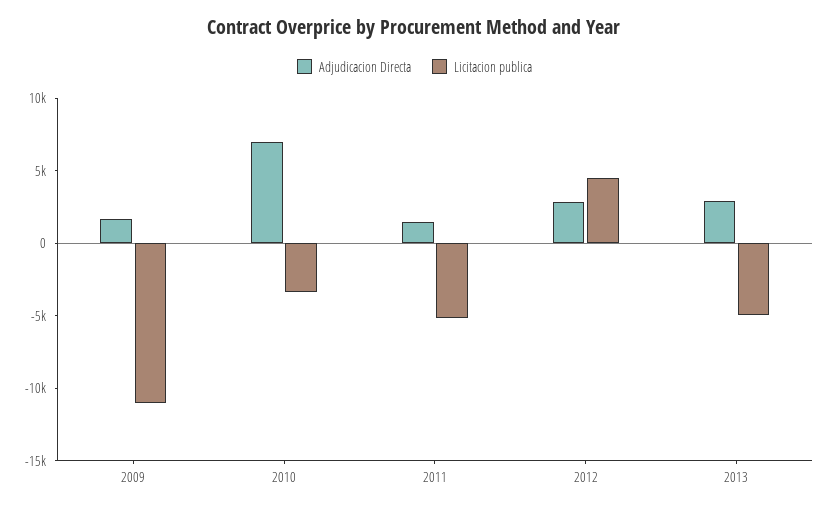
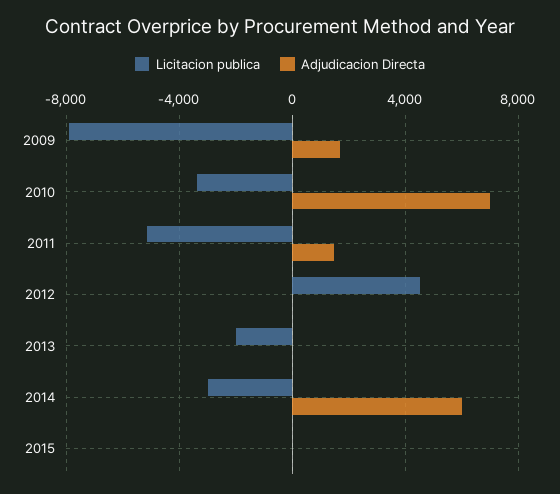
Licitacion publica, 2009: -11000 -> -8000
Adjudicacion Directa, 2012: 3000 -> 0
Adjudicacion Directa, 2013: 3000 -> 0
Licitacion publica, 2013: -5000 -> -2000
Licitacion publica, 2014: none -> -3000
Adjudicacion Directa, 2014: none -> 6000
Licitacion publica, 2015: none -> 0
Adjudicacion Directa, 2015: none -> 0

